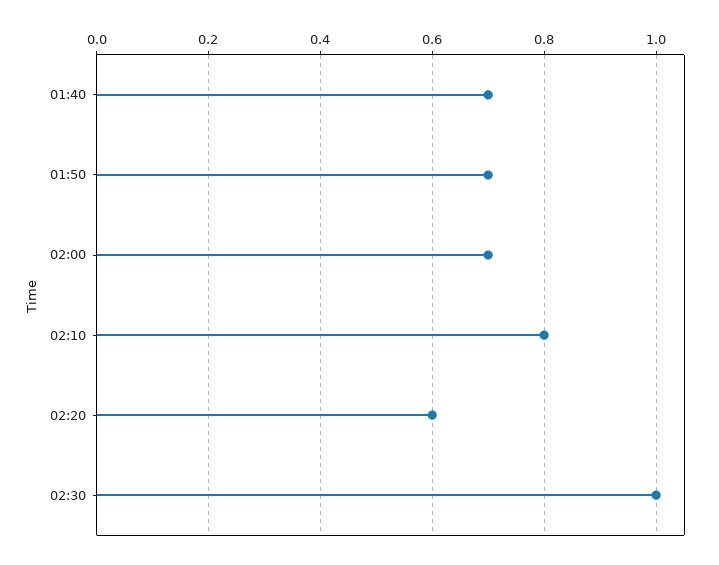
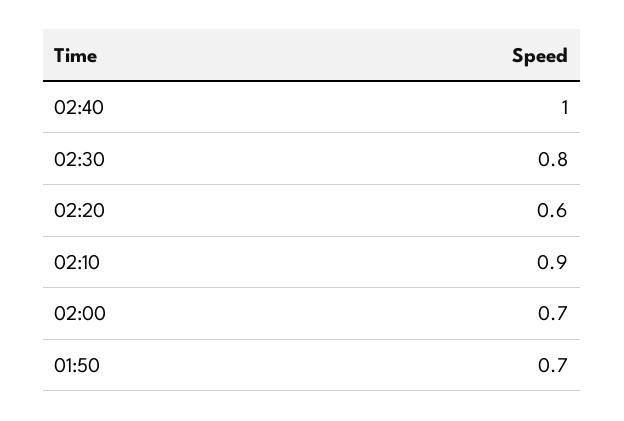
01:40: 0.7 -> none
02:10: 0.8 -> 0.9
02:30: 1 -> 0.8
02:40: none -> 1

